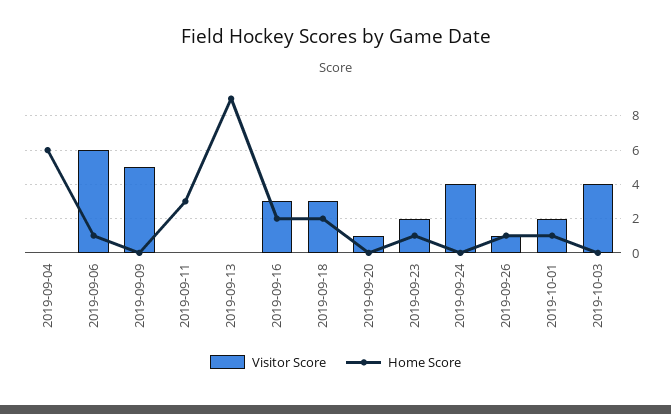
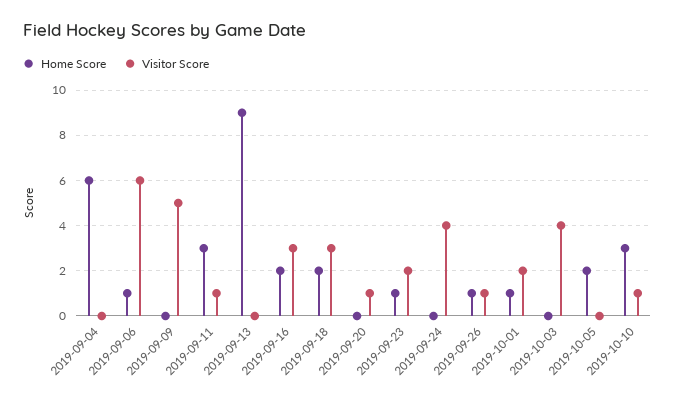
Visitor Score, 2019-09-11: 0 -> 1
Home Score, 2019-10-05: none -> 2
Visitor Score, 2019-10-05: none -> 0
Home Score, 2019-10-10: none -> 3
Visitor Score, 2019-10-10: none -> 1

